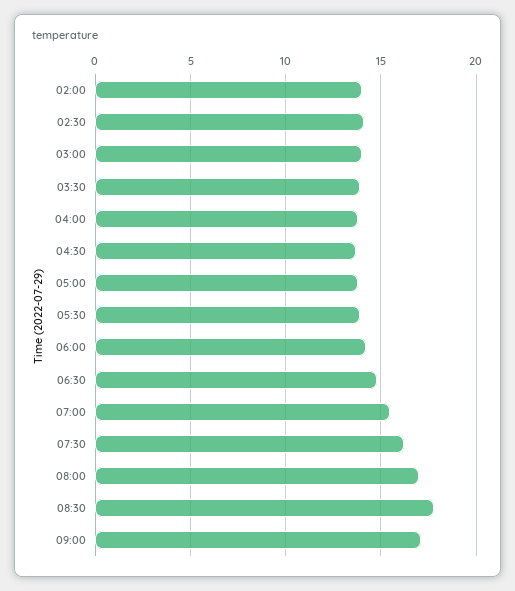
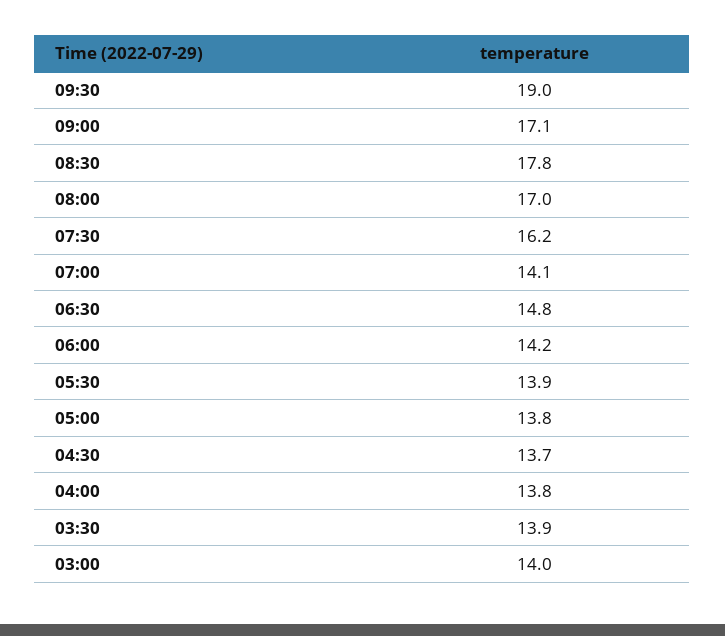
02:00: 14 -> none
02:30: 14 -> none
07:00: 15.5 -> 14.1
09:30: none -> 19

